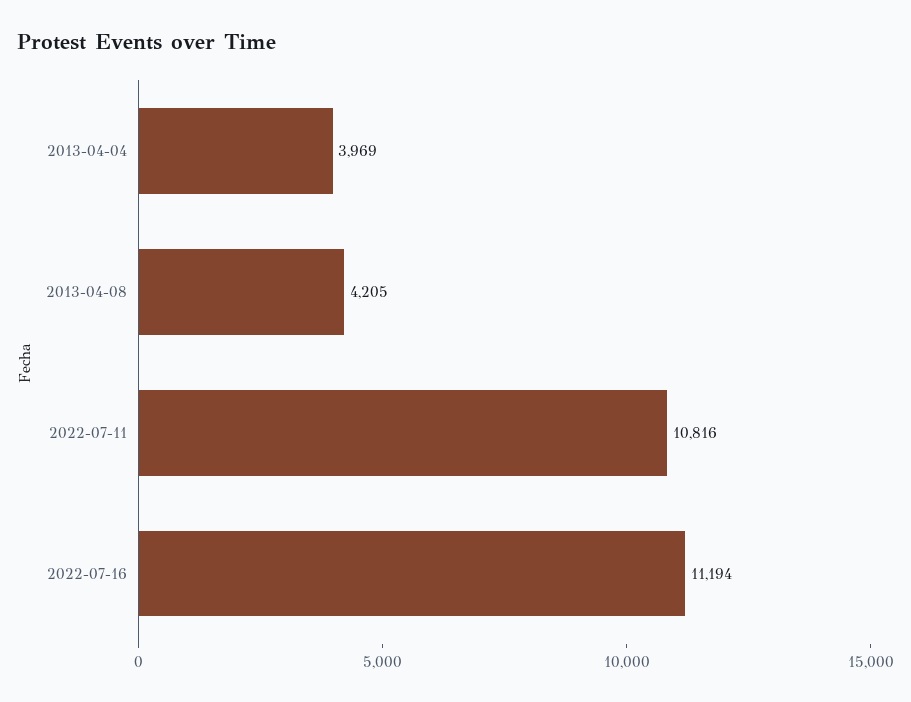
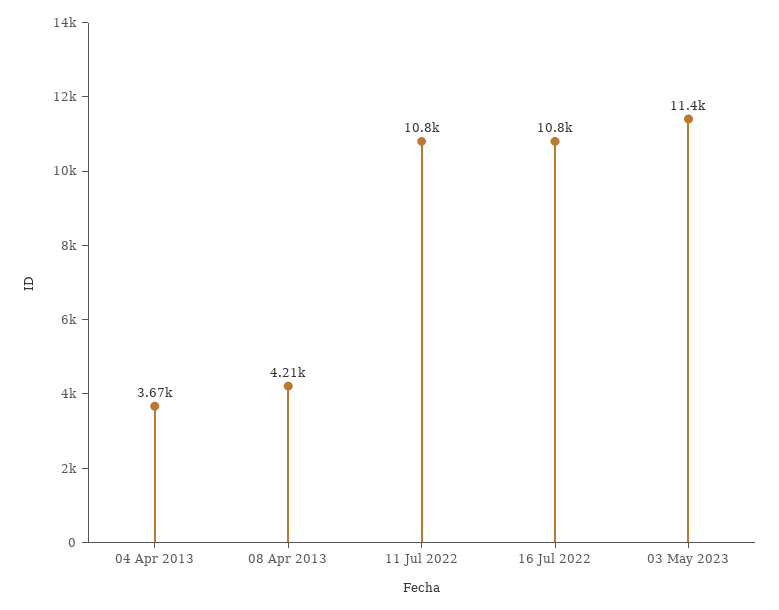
2013-04-04: 3969 -> 3670
2022-07-16: 11194 -> 10800
03 May 2023: none -> 11400

